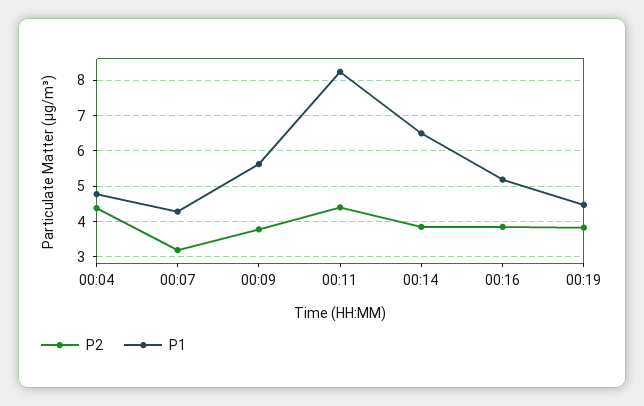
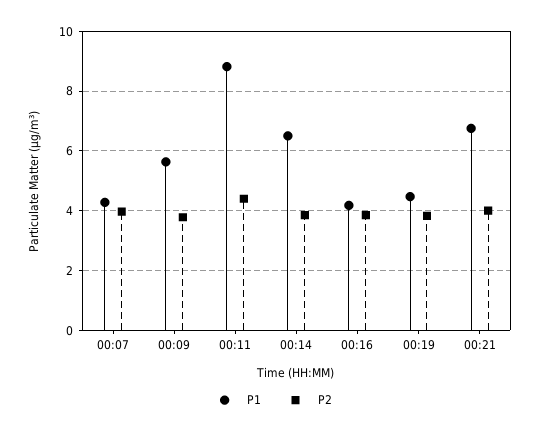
P2, 00:04: 4.4 -> none
P1, 00:04: 4.8 -> none
P2, 00:07: 3.2 -> 4
P1, 00:11: 8.2 -> 8.75
P1, 00:16: 5.2 -> 4.25
P1, 00:21: none -> 6.75
P2, 00:21: none -> 4

